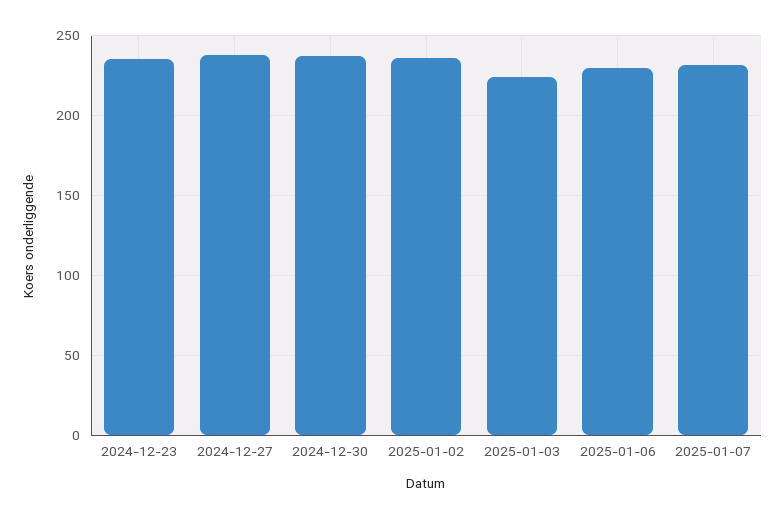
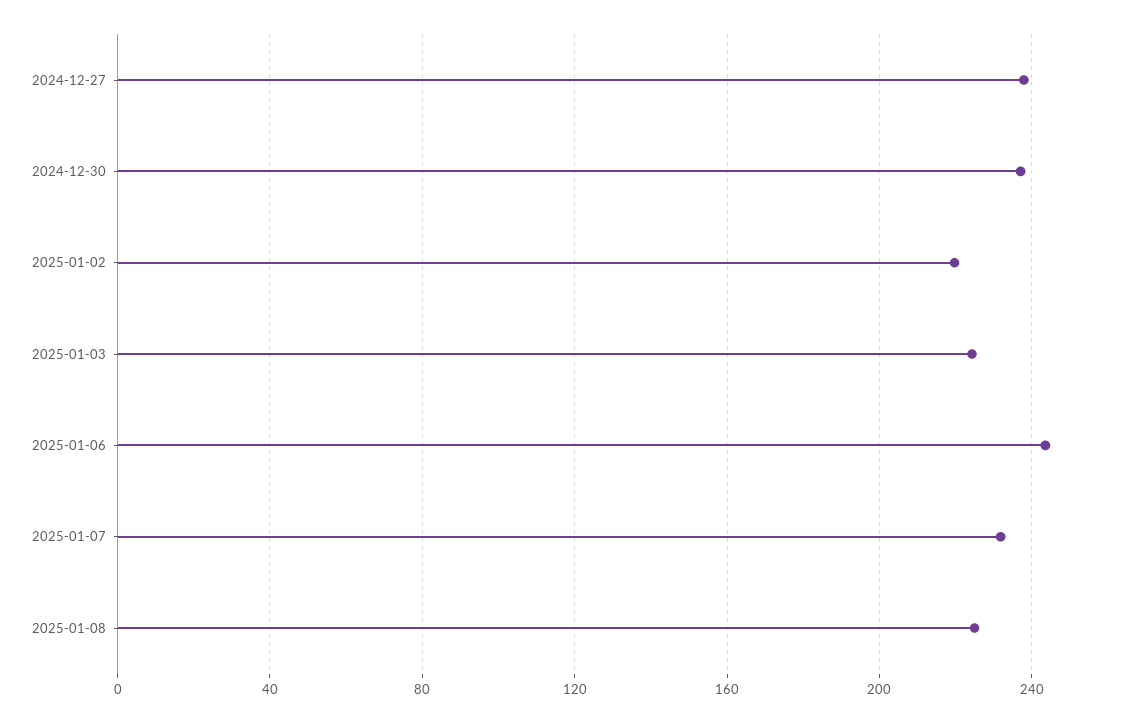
2024-12-23: 235 -> none
2025-01-02: 235 -> 220
2025-01-06: 230 -> 245
2025-01-08: none -> 225

